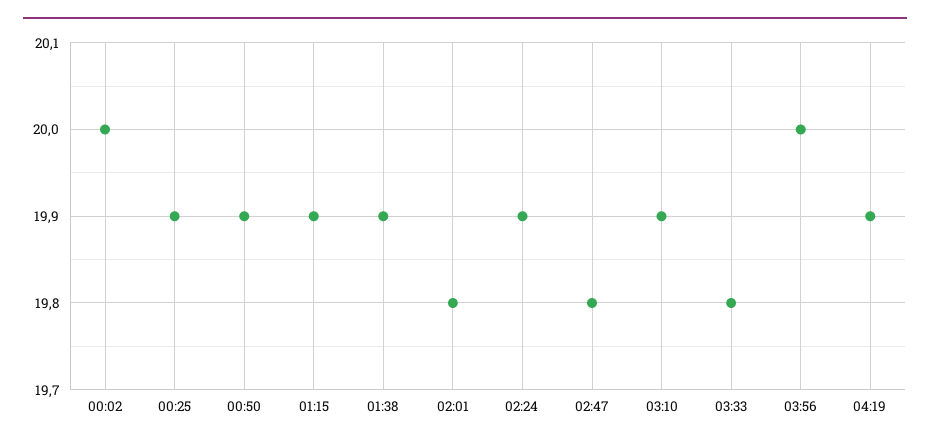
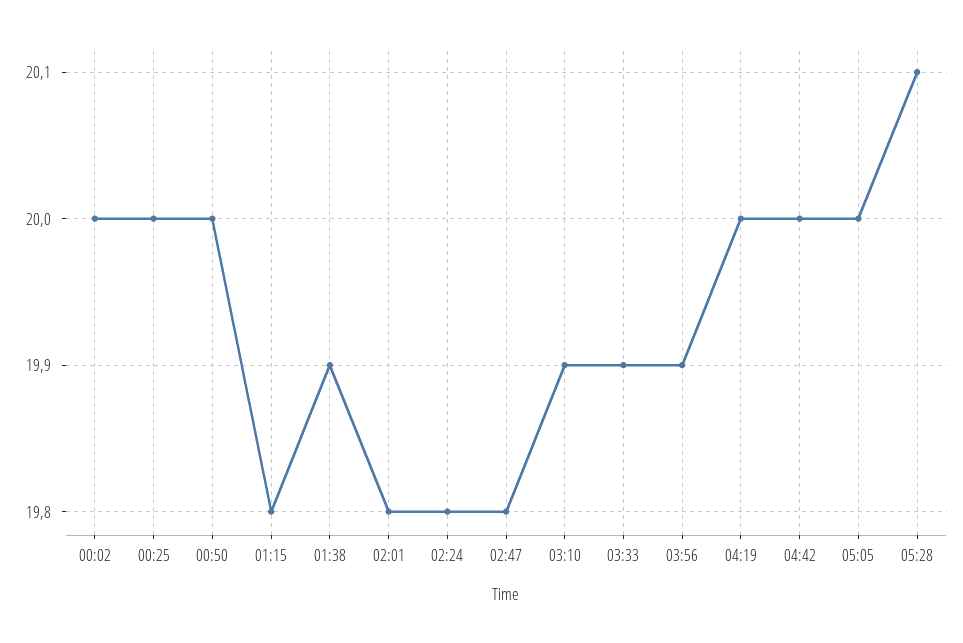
00:25: 19.9 -> 20
00:50: 19.9 -> 20
01:15: 19.9 -> 19.8
02:24: 19.9 -> 19.8
03:33: 19.8 -> 19.9
03:56: 20 -> 19.9
04:19: 19.9 -> 20
04:42: none -> 20
05:05: none -> 20
05:28: none -> 20.1

